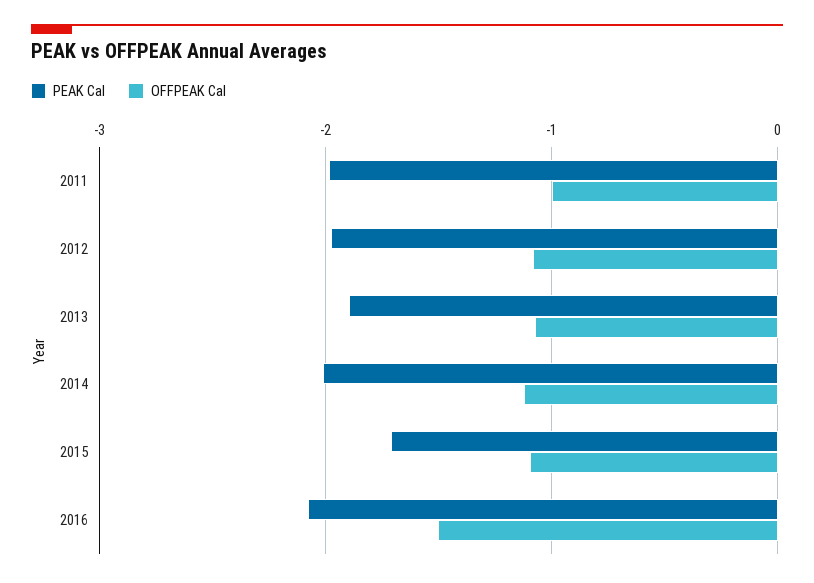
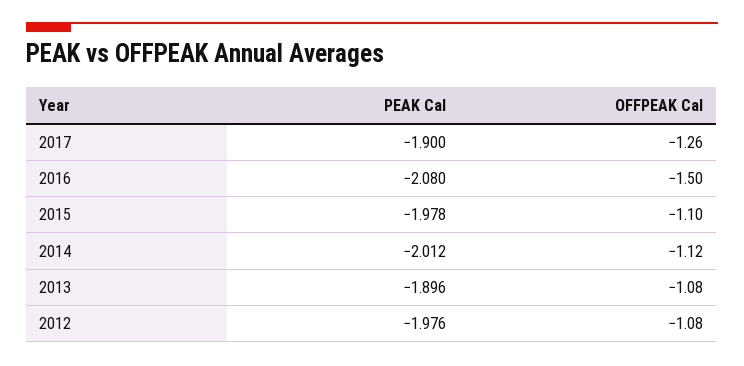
PEAK Cal, 2011: -2 -> none
OFFPEAK Cal, 2011: -1 -> none
PEAK Cal, 2015: -1.7 -> -1.978
PEAK Cal, 2017: none -> -1.9
OFFPEAK Cal, 2017: none -> -1.26

